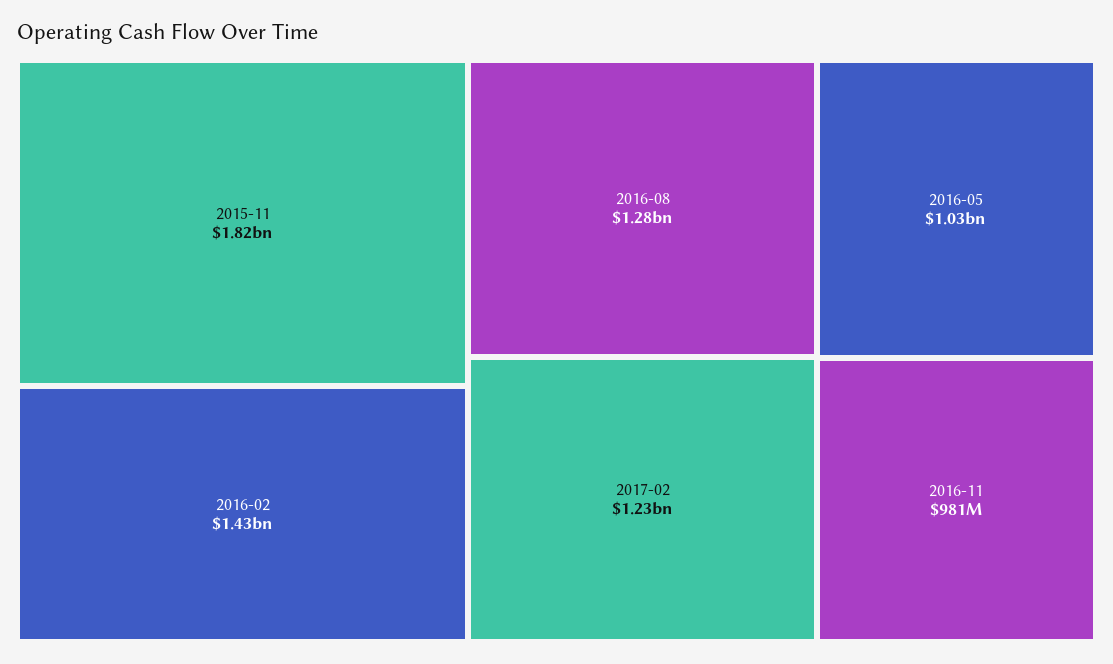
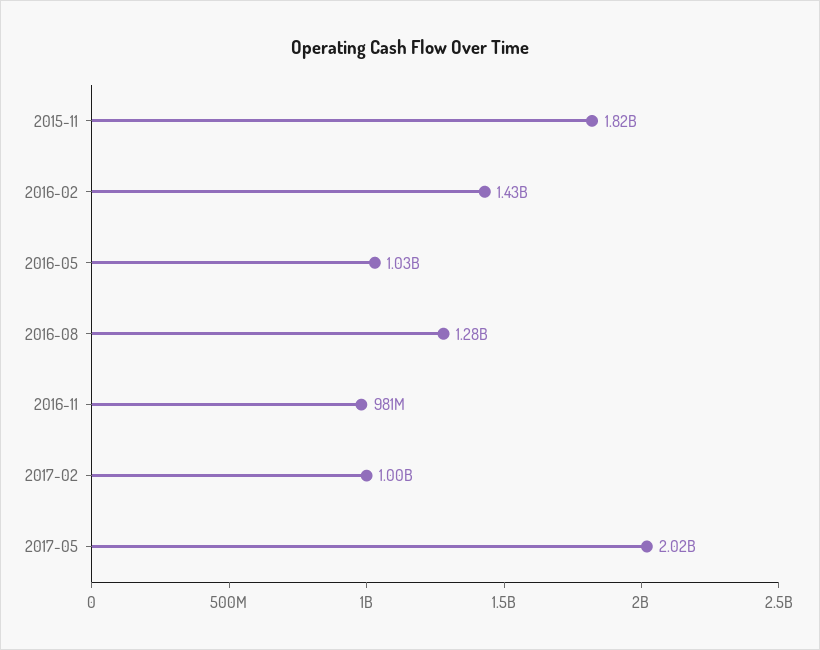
2017-02: 1230000000 -> 1000000000
2017-05: none -> 2020000000

